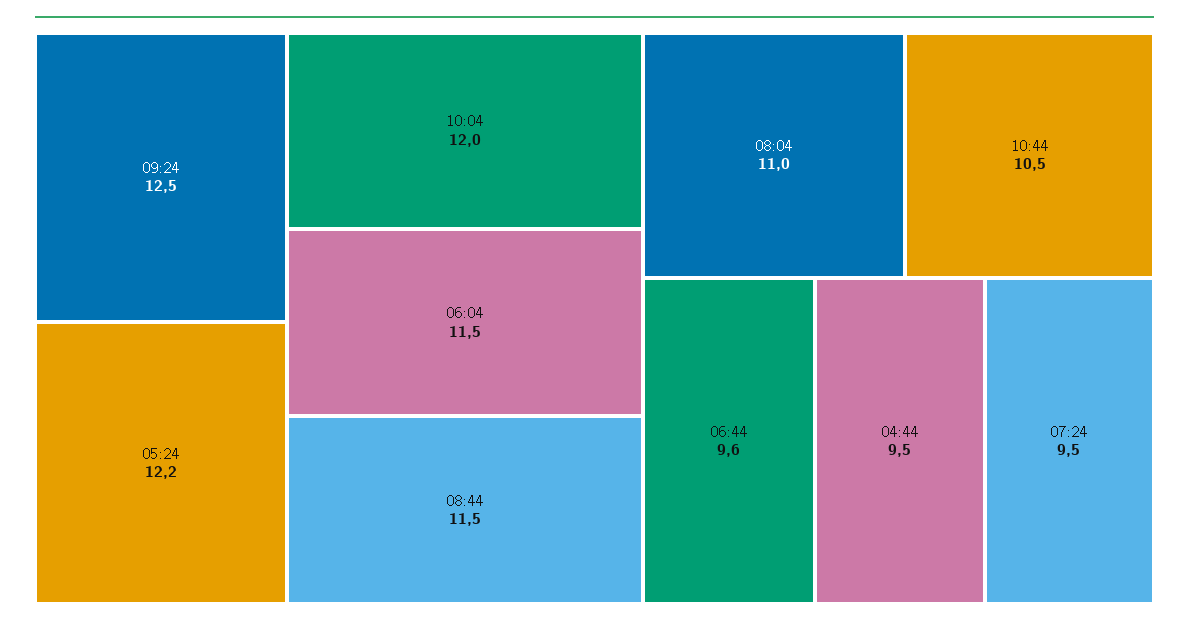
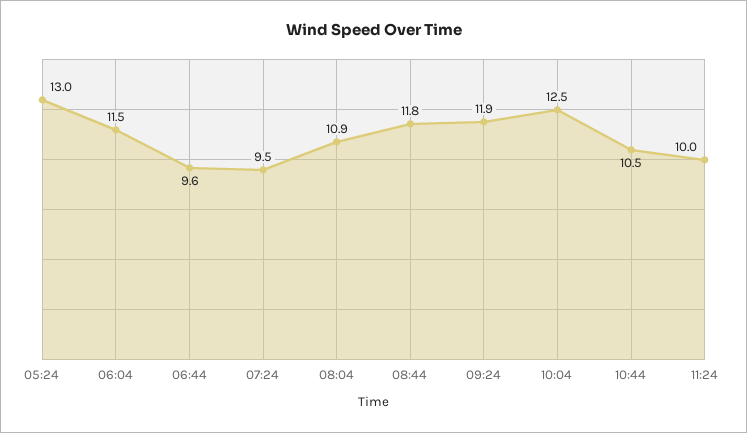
09:24: 12.5 -> 11.9
05:24: 12.2 -> 13
10:04: 12 -> 12.5
08:44: 11.5 -> 11.8
08:04: 11 -> 10.9
04:44: 9.5 -> none
11:24: none -> 10

